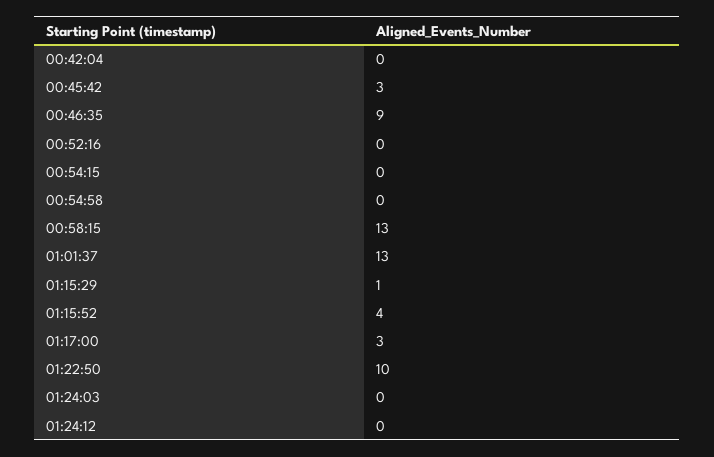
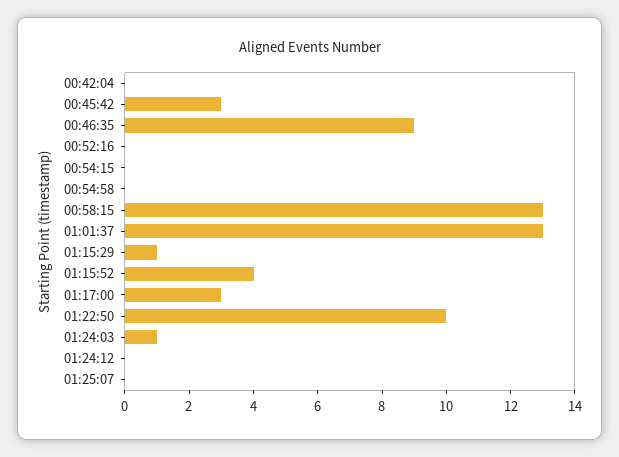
01:24:03: 0 -> 1
01:25:07: none -> 0

